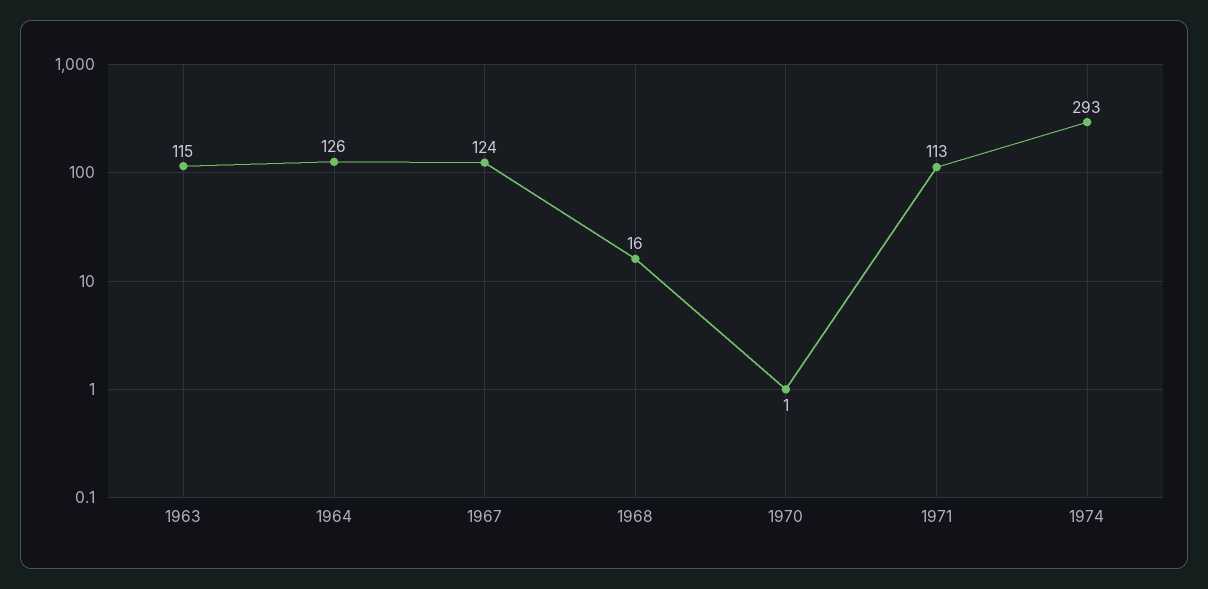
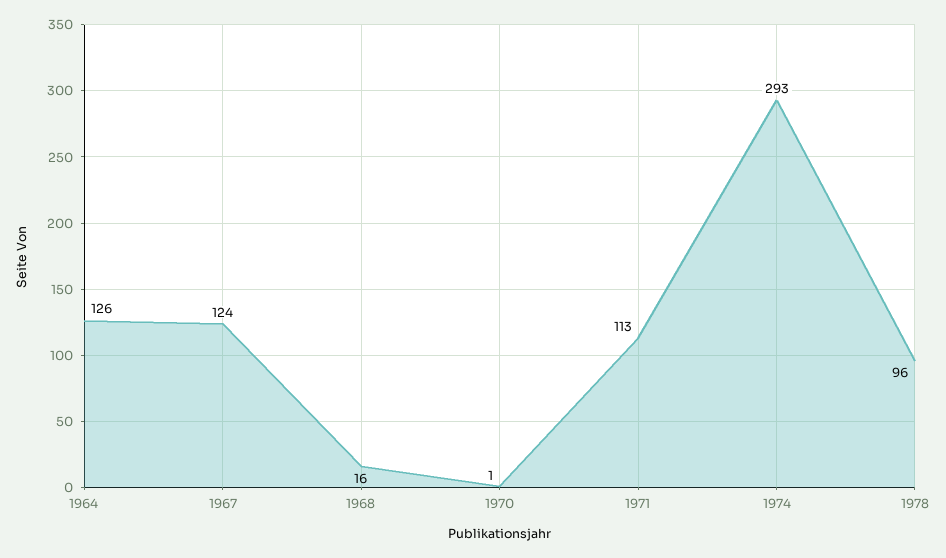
1963: 115 -> none
1978: none -> 96

